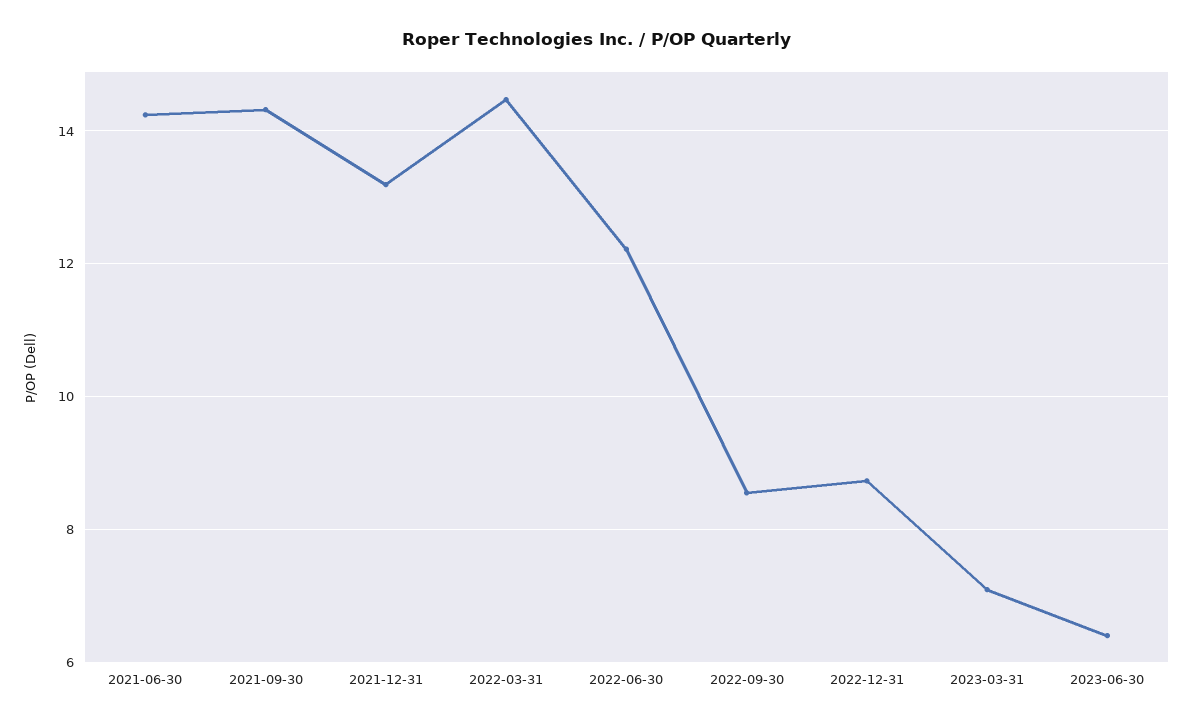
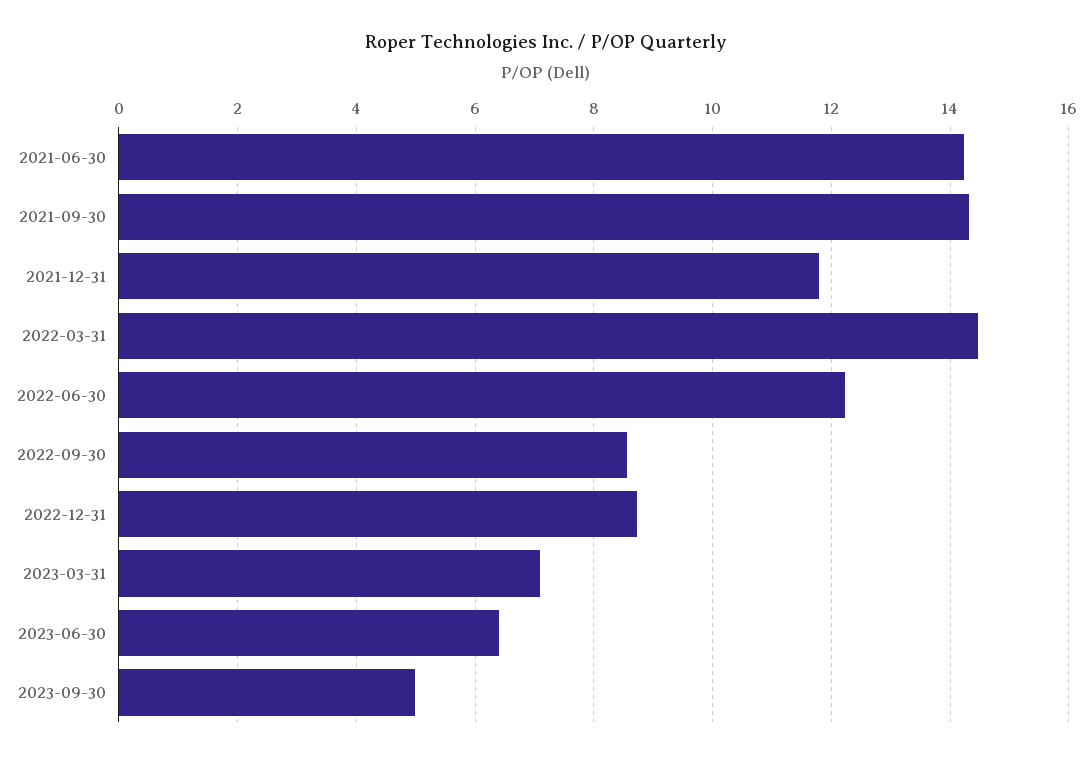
2021-12-31: 13.2 -> 11.8
2023-09-30: none -> 5

